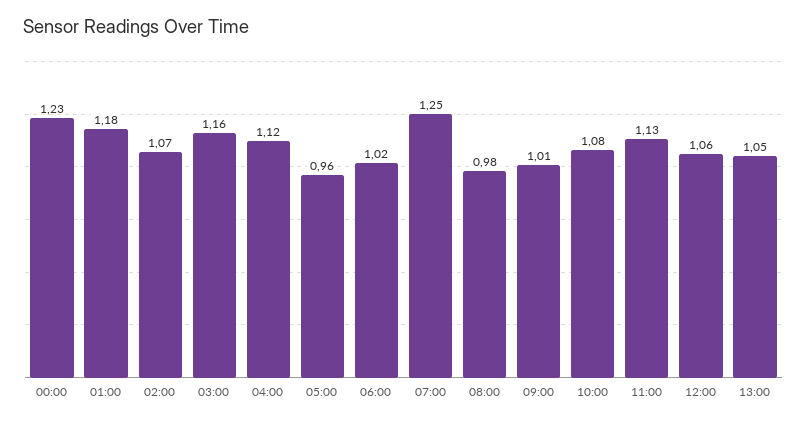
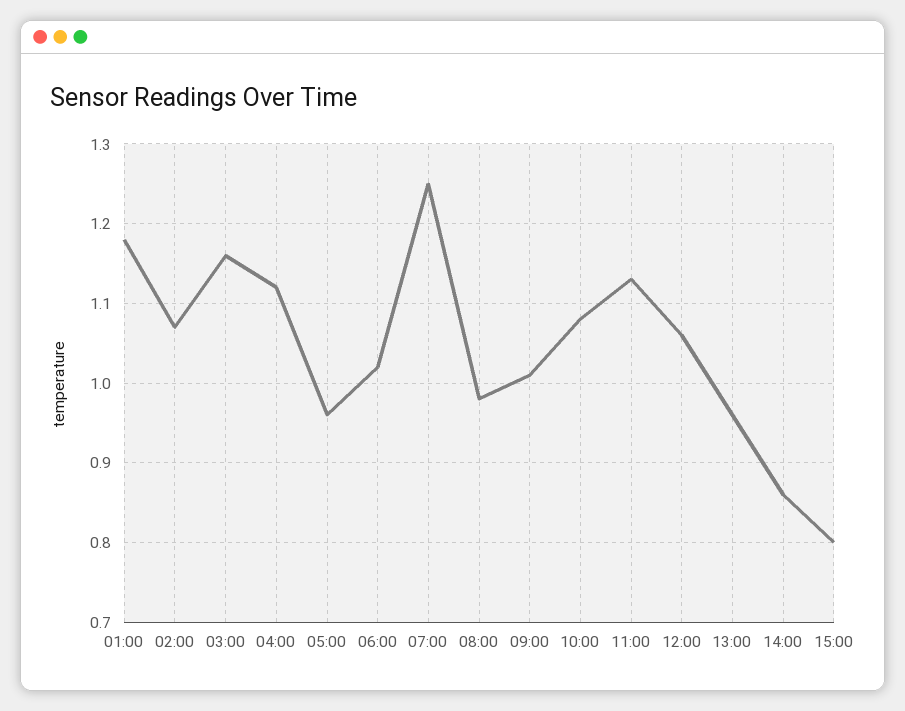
00:00: 1.23 -> none
13:00: 1.05 -> 0.96
14:00: none -> 0.86
15:00: none -> 0.8

